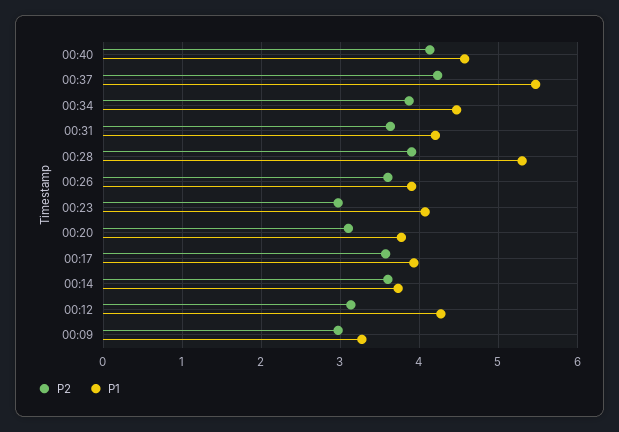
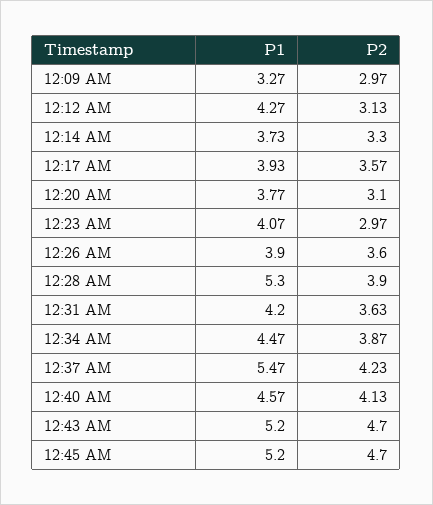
P2, 00:14: 3.6 -> 3.3
P1, 12:43 AM: none -> 5.2
P2, 12:43 AM: none -> 4.7
P1, 12:45 AM: none -> 5.2
P2, 12:45 AM: none -> 4.7

